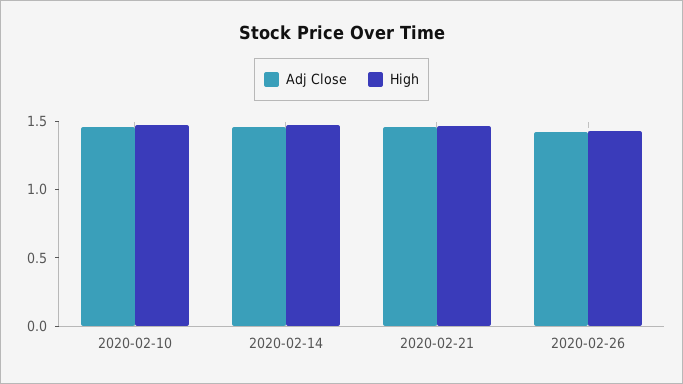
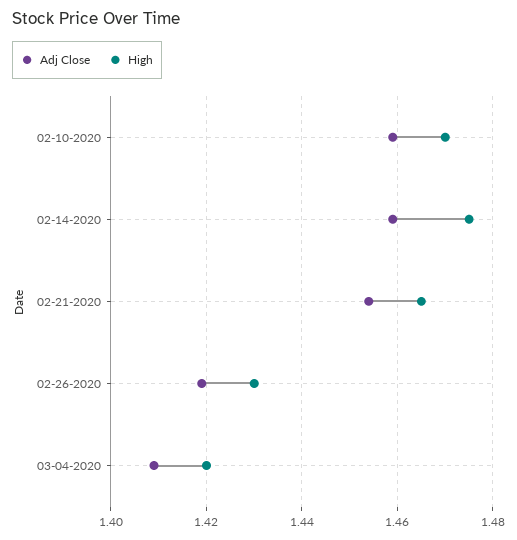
Adj Close, 03-04-2020: none -> 1.41
High, 03-04-2020: none -> 1.42

